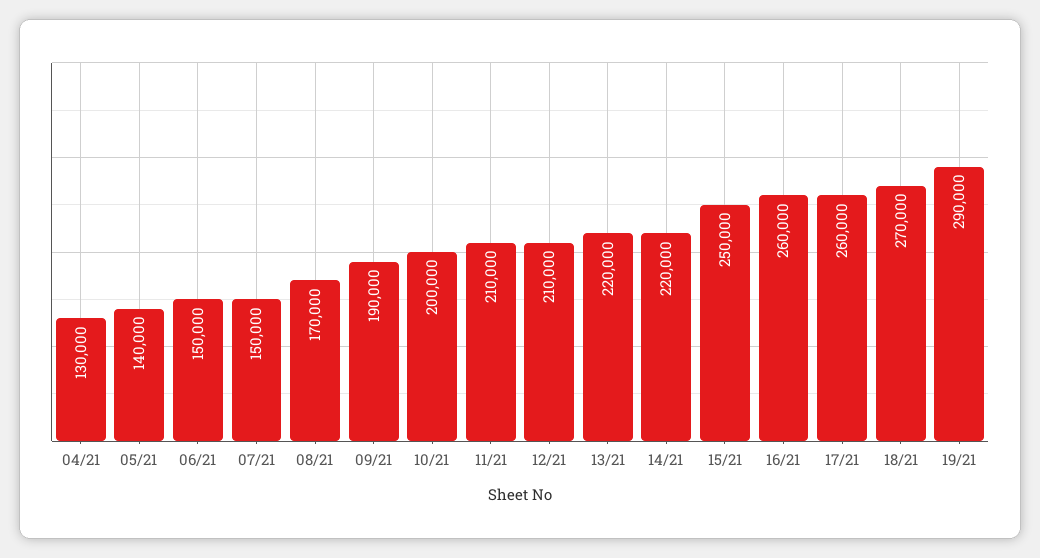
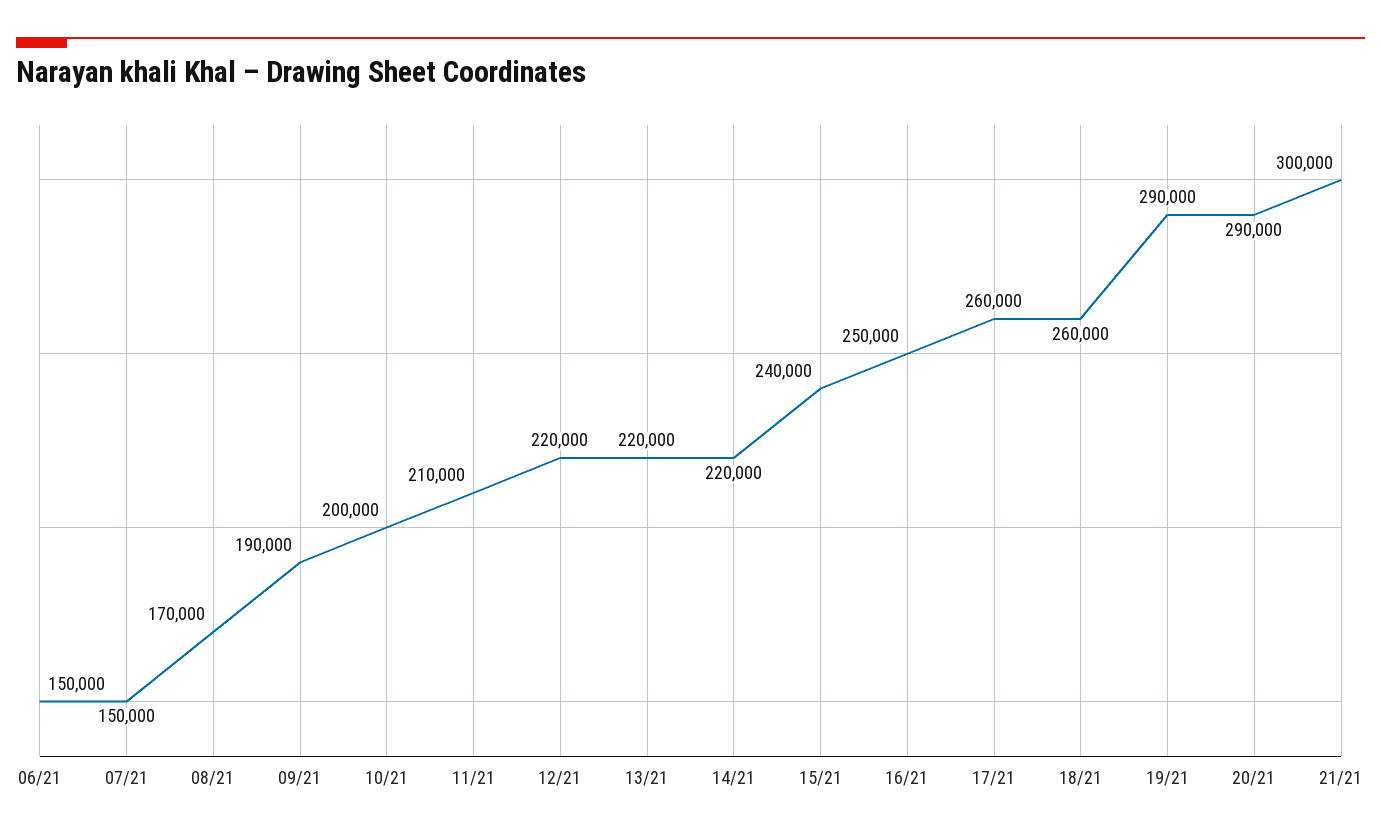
04/21: 130000 -> none
05/21: 140000 -> none
12/21: 210000 -> 220000
15/21: 250000 -> 240000
16/21: 260000 -> 250000
18/21: 270000 -> 260000
20/21: none -> 290000
21/21: none -> 300000

